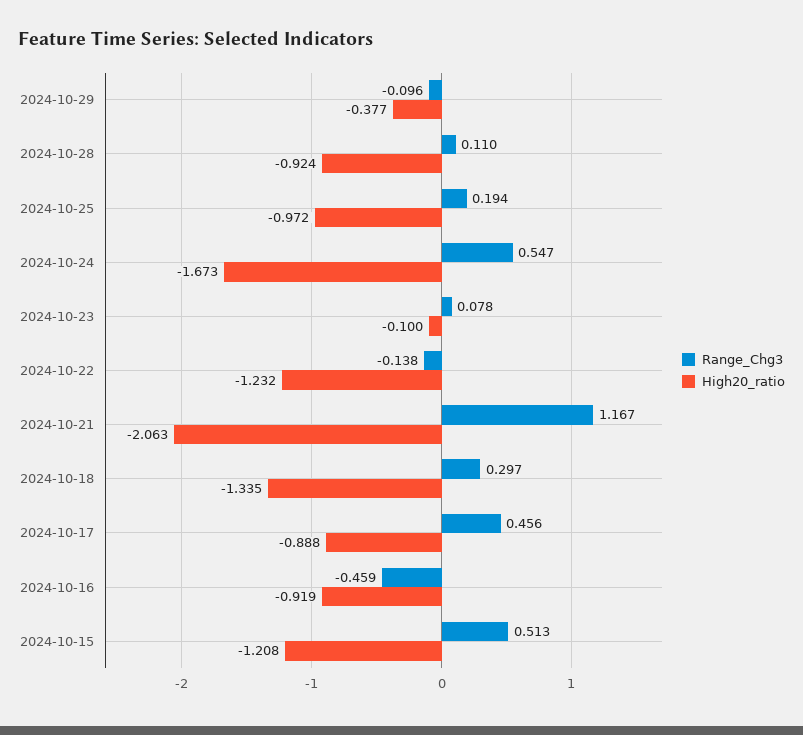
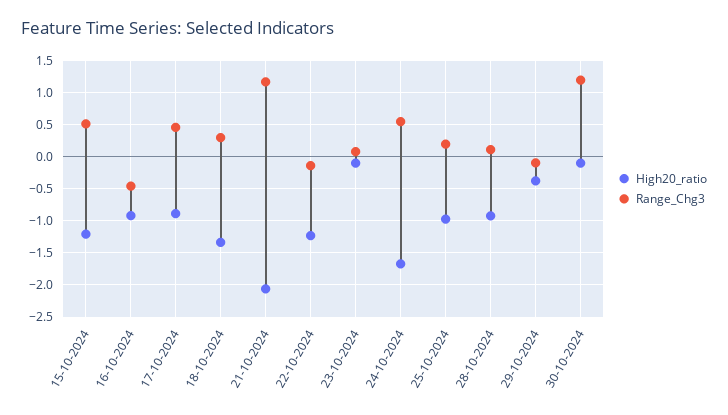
High20_ratio, 30-10-2024: none -> -0.1
Range_Chg3, 30-10-2024: none -> 1.2

